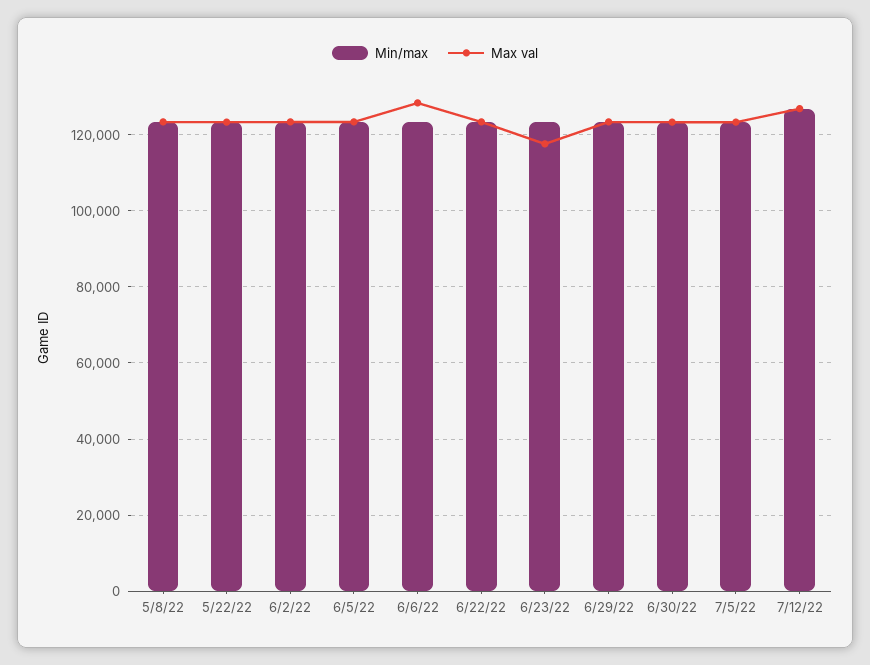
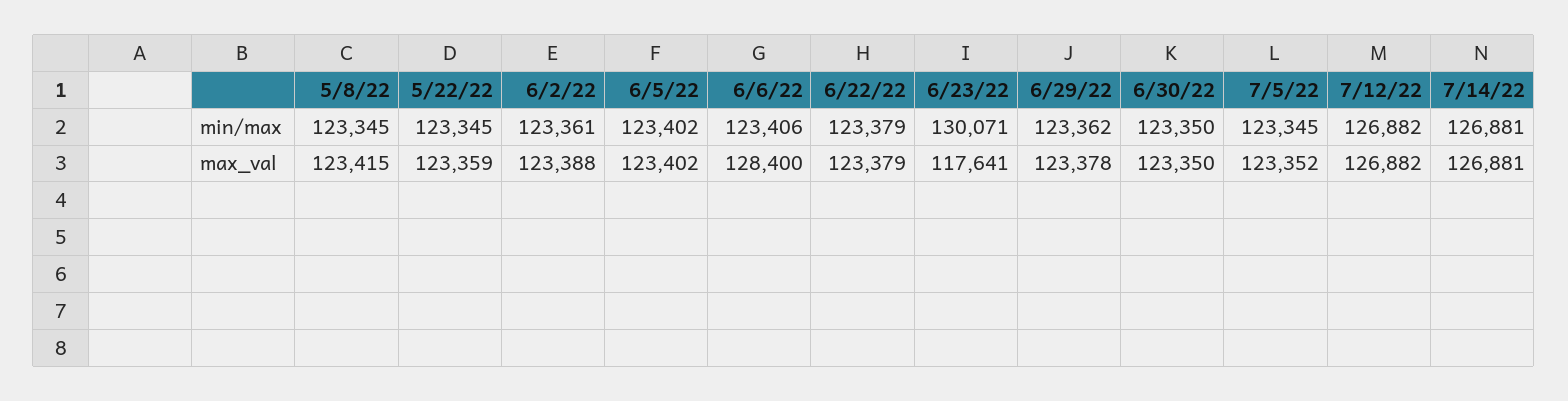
Min/max, 6/23/22: 124000 -> 130071
Min/max, 7/14/22: none -> 126881
Max val, 7/14/22: none -> 126881

